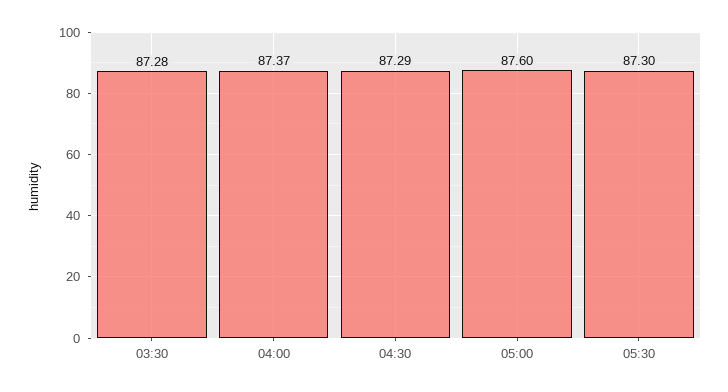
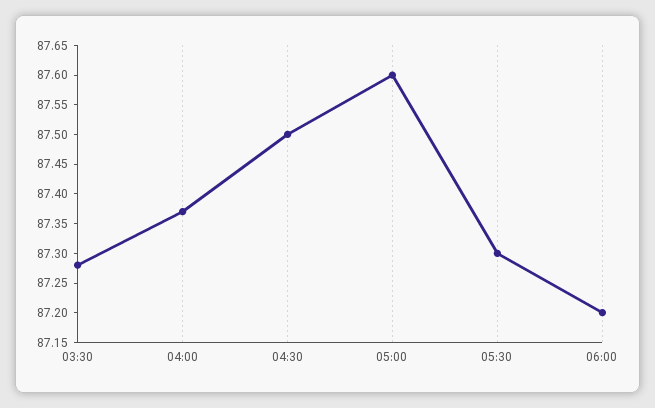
04:30: 87.29 -> 87.5
06:00: none -> 87.2

